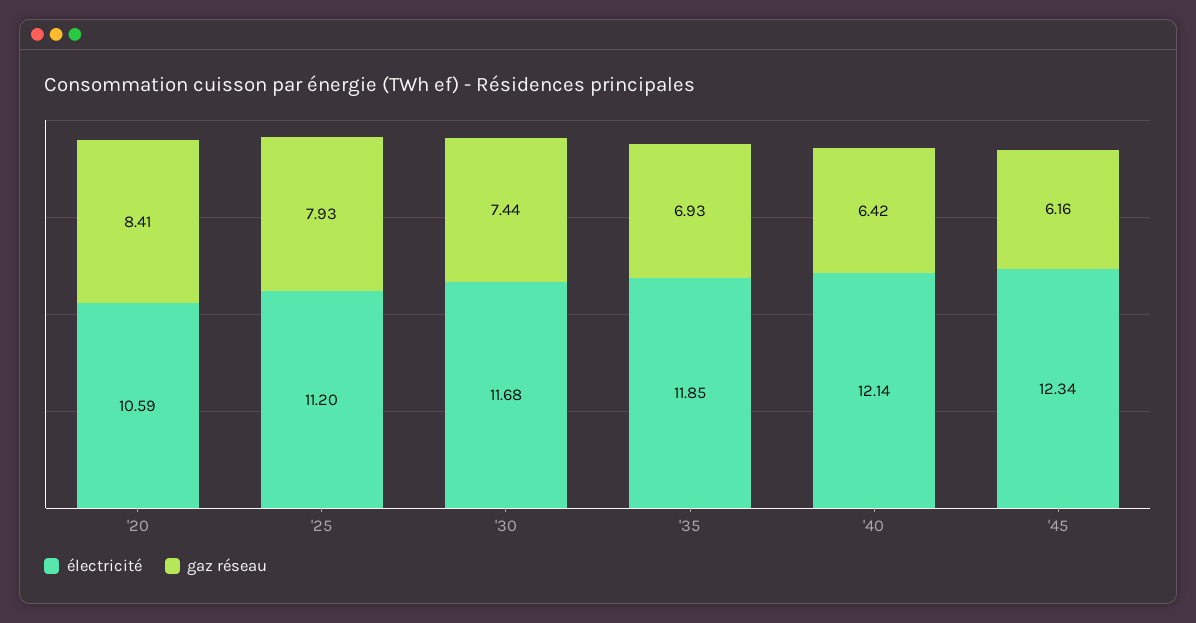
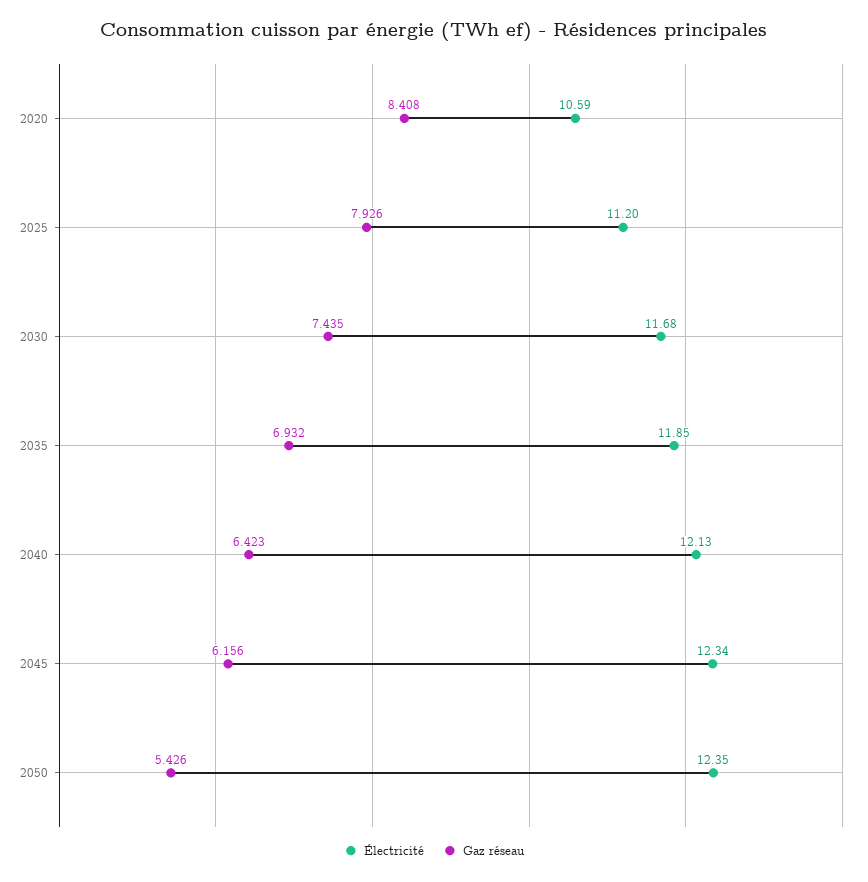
électricité, '40: 12.14 -> 12.13
électricité, 2050: none -> 12.35
gaz réseau, 2050: none -> 5.426

